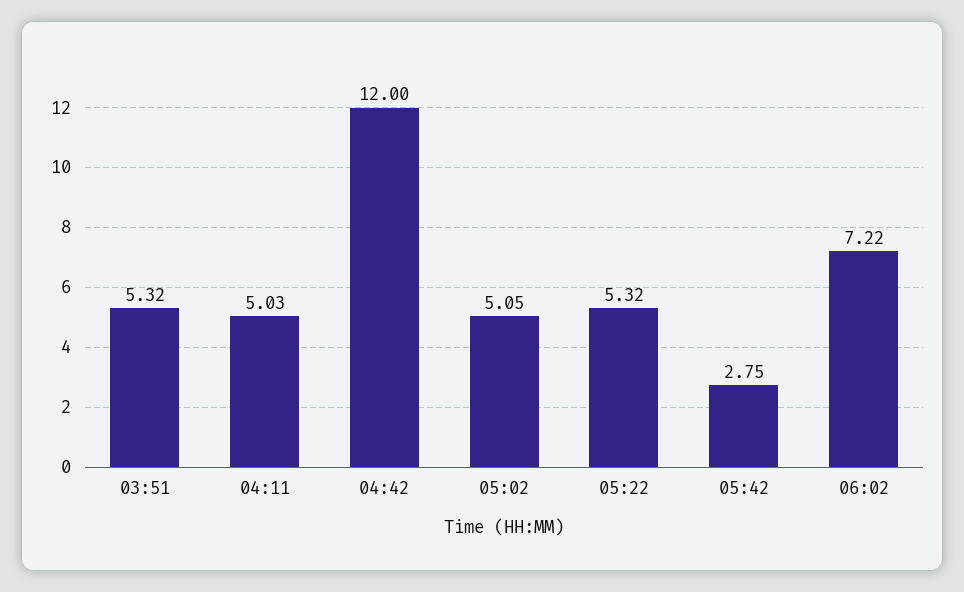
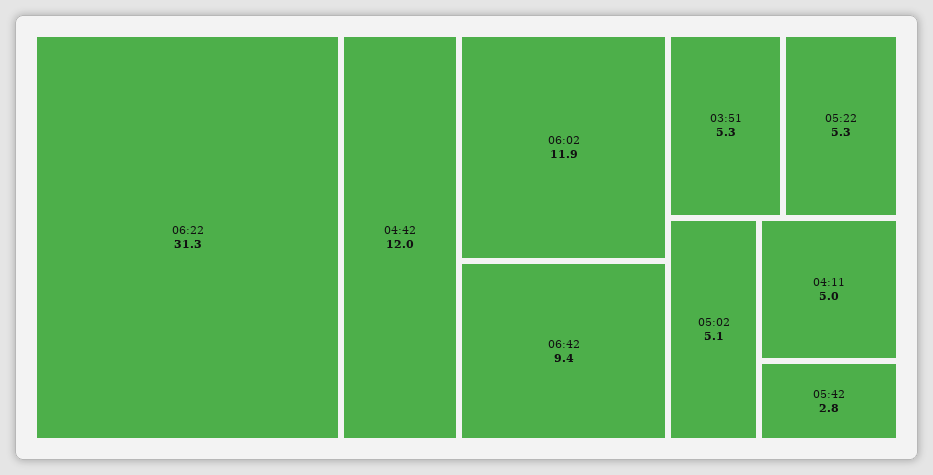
06:02: 7.22 -> 11.9
06:22: none -> 31.3
06:42: none -> 9.4

